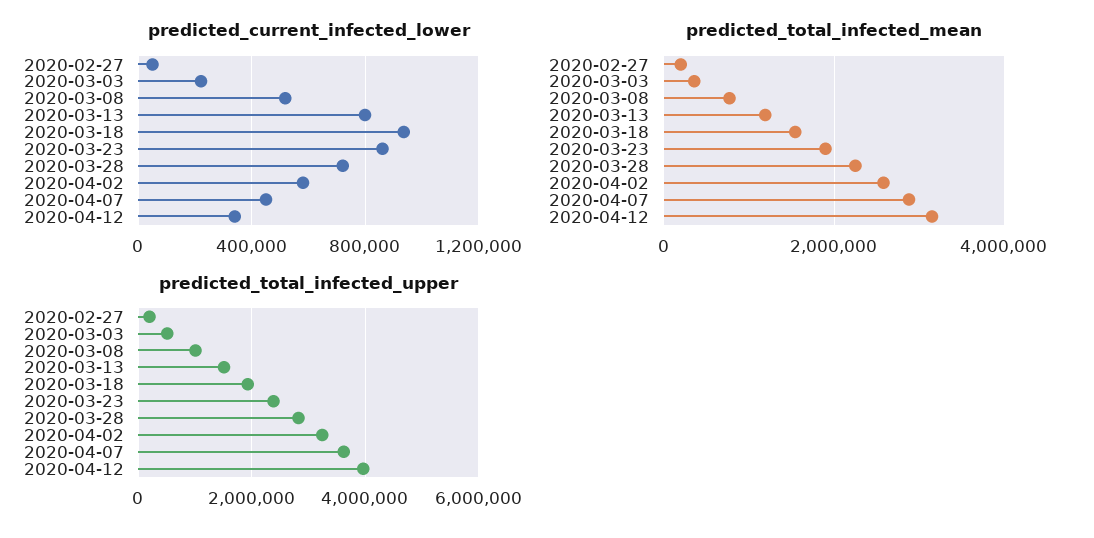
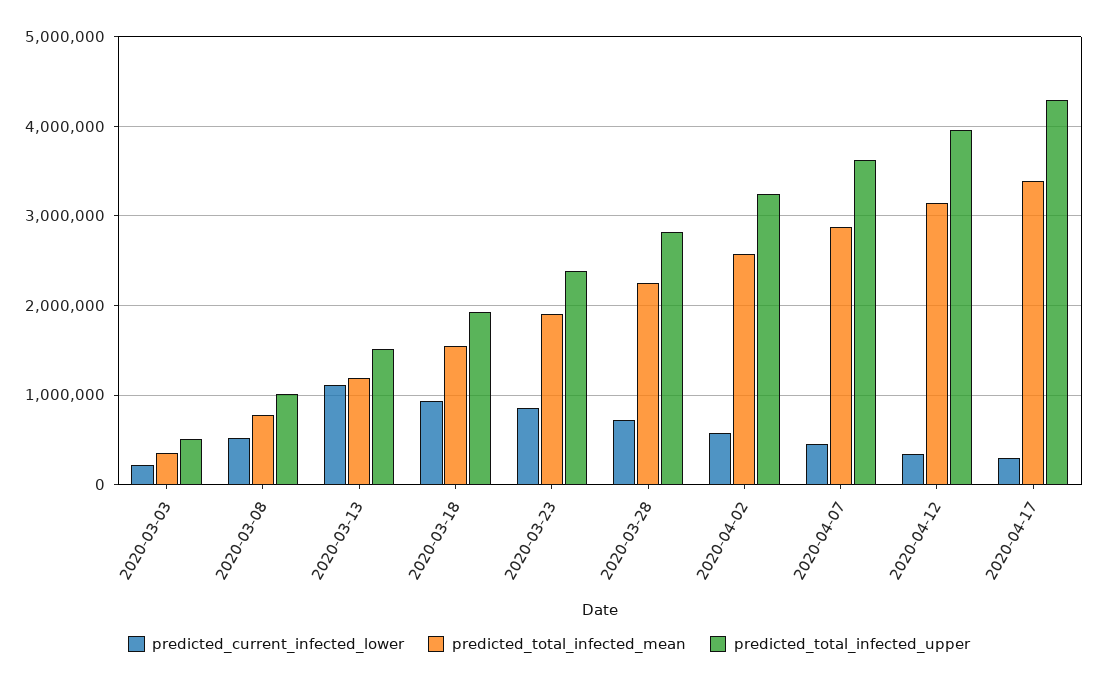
predicted_current_infected_lower, 2020-02-27: 50000 -> none
predicted_current_infected_lower, 2020-03-13: 800000 -> 1100000
predicted_total_infected_mean, 2020-02-27: 200000 -> none
predicted_total_infected_upper, 2020-02-27: 200000 -> none
predicted_current_infected_lower, 2020-04-17: none -> 300000
predicted_total_infected_mean, 2020-04-17: none -> 3400000
predicted_total_infected_upper, 2020-04-17: none -> 4300000

